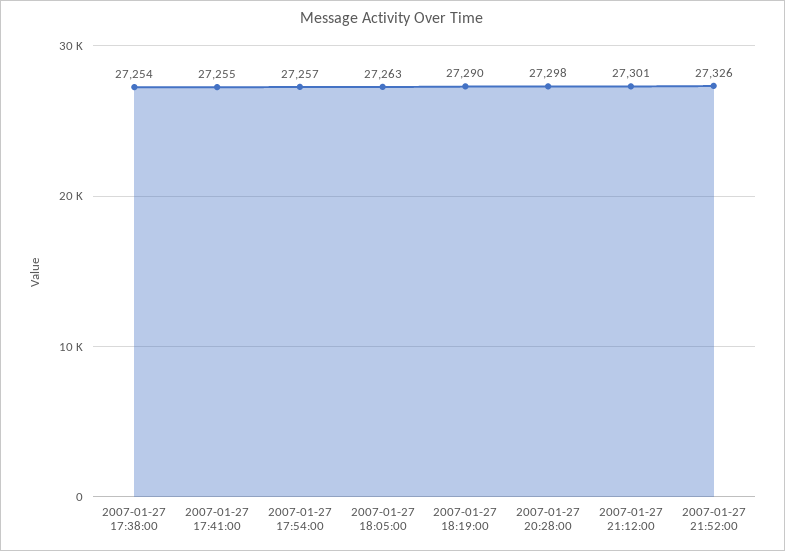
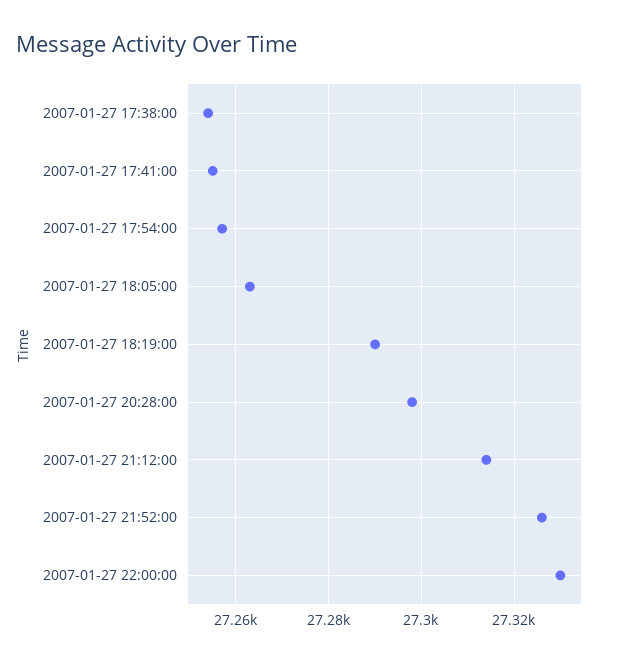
2007-01-27 21:12:00: 27301 -> 27315
2007-01-27 22:00:00: none -> 27330

